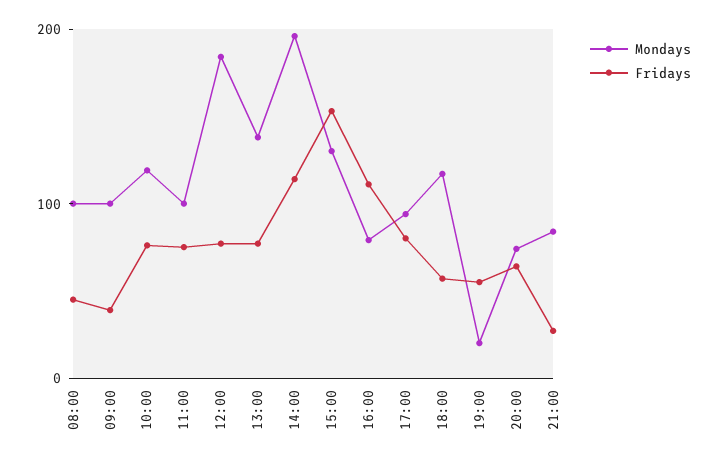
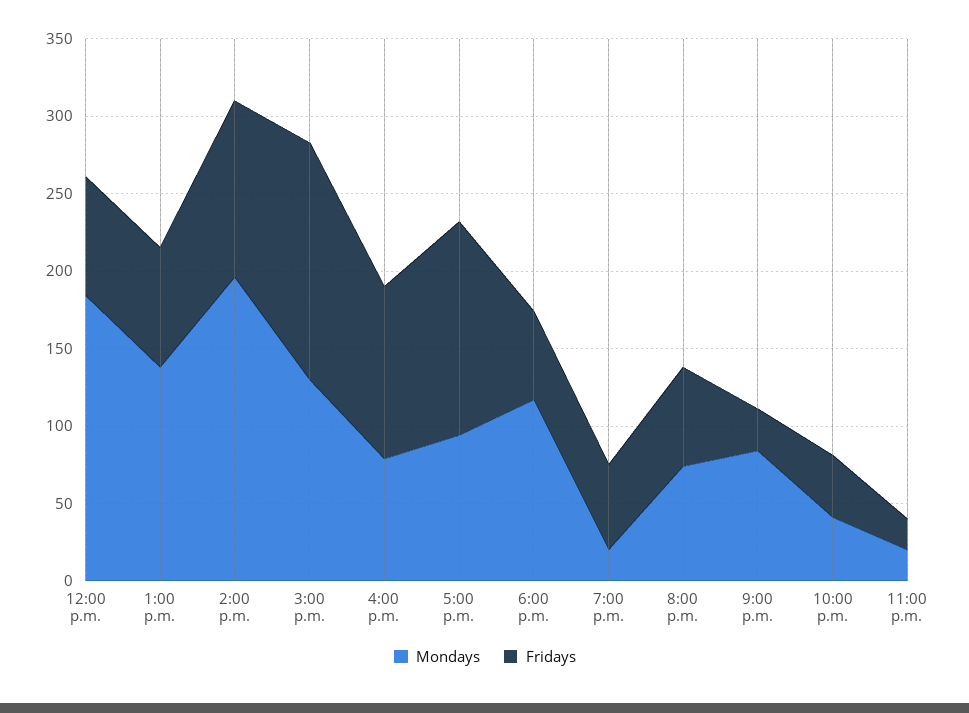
Mondays, 08:00: 100 -> none
Fridays, 08:00: 40 -> none
Mondays, 09:00: 100 -> none
Fridays, 09:00: 40 -> none
Mondays, 10:00: 120 -> none
Fridays, 10:00: 80 -> none
Mondays, 11:00: 100 -> none
Fridays, 11:00: 80 -> none
Fridays, 17:00: 80 -> 140
Mondays, 10:00 p.m.: none -> 40
Fridays, 10:00 p.m.: none -> 40
Mondays, 11:00 p.m.: none -> 20
Fridays, 11:00 p.m.: none -> 20

